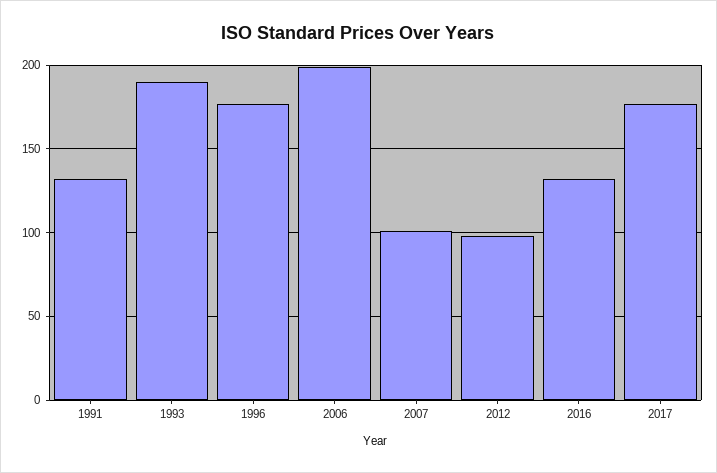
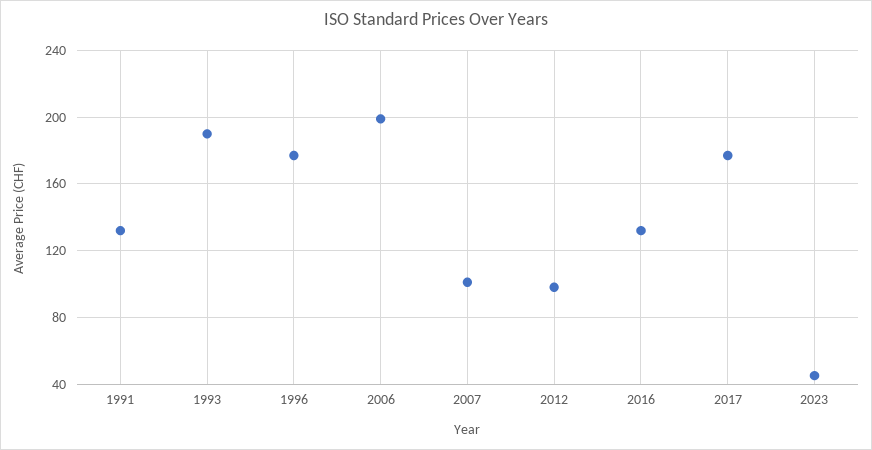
2023: none -> 45

